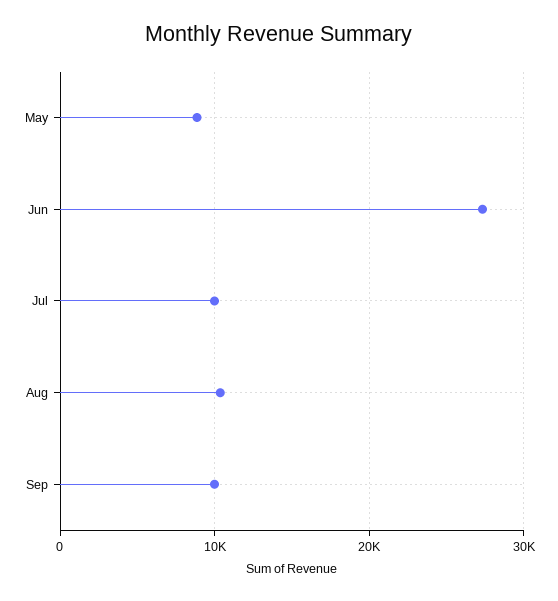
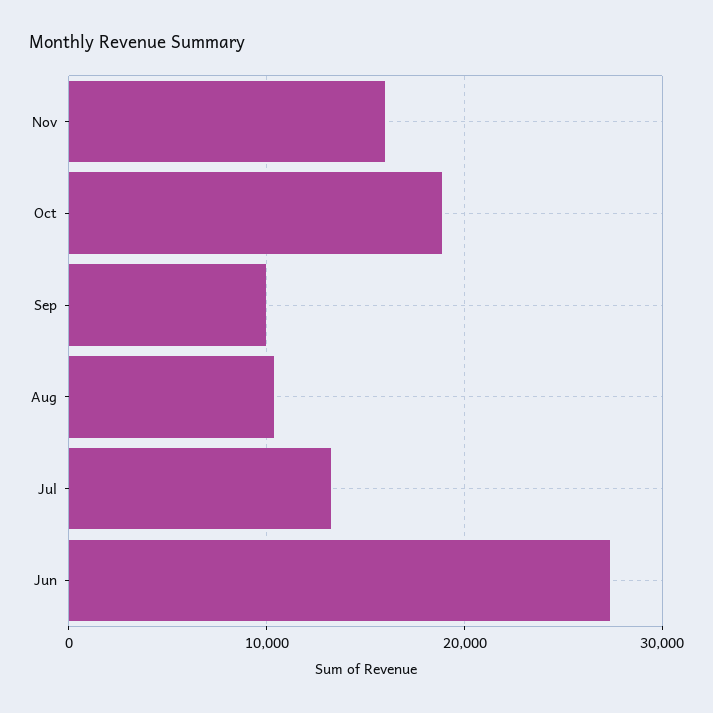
May: 9000 -> none
Jul: 10000 -> 13000
Nov: none -> 16000
Oct: none -> 19000

